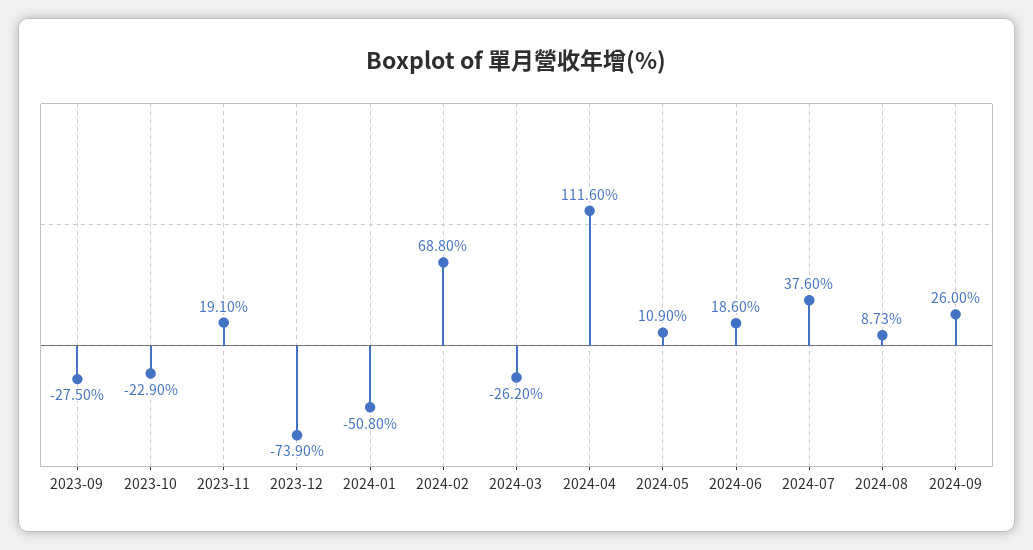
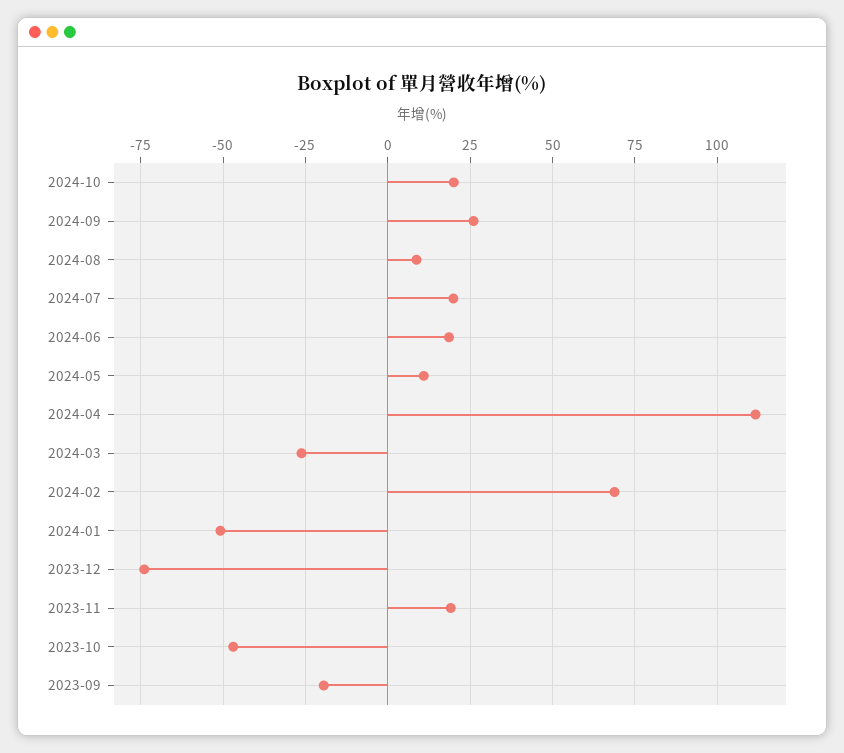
2023-09: -27.5 -> -20
2023-10: -22.9 -> -47.5
2024-07: 37.6 -> 20
2024-10: none -> 20

